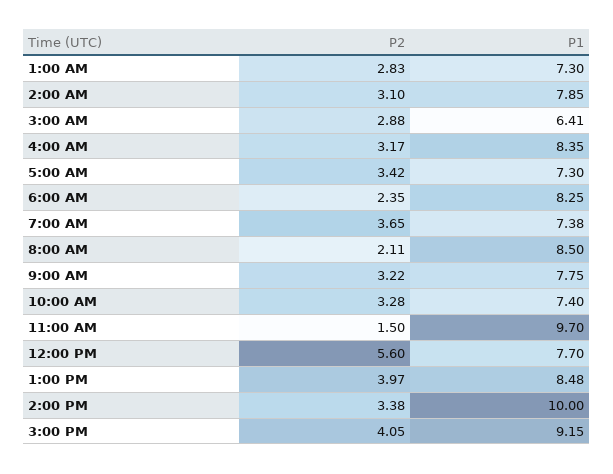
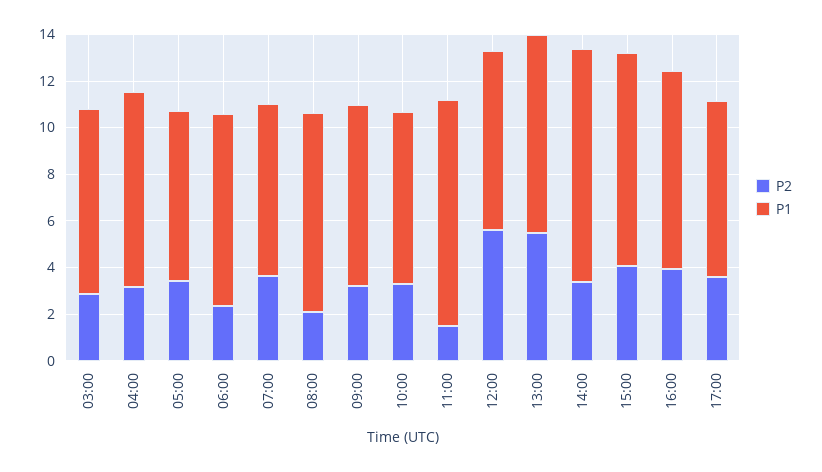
P2, 1:00 AM: 2.83 -> none
P1, 1:00 AM: 7.3 -> none
P2, 2:00 AM: 3.1 -> none
P1, 2:00 AM: 7.85 -> none
P1, 3:00 AM: 6.41 -> 8
P2, 1:00 PM: 3.97 -> 5.5
P2, 16:00: none -> 4
P1, 16:00: none -> 8.5
P2, 17:00: none -> 3.5
P1, 17:00: none -> 7.5

